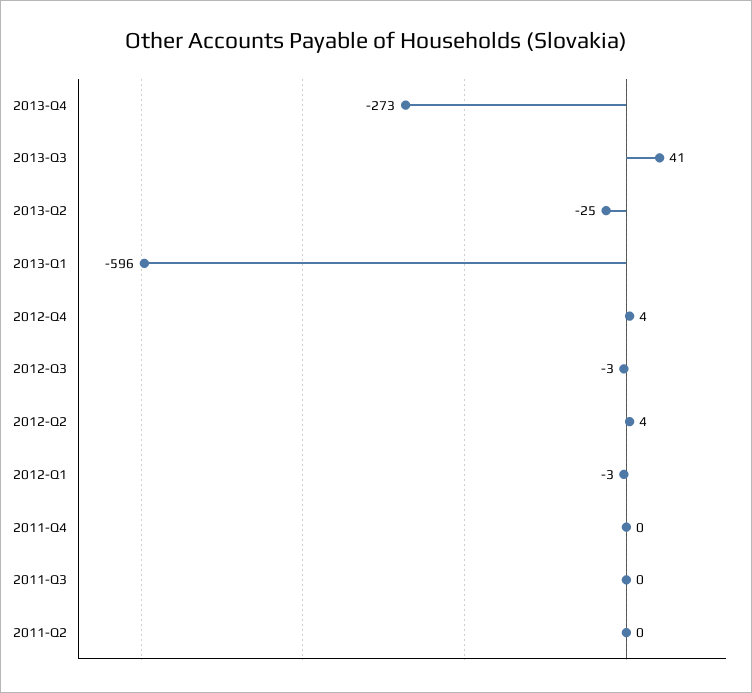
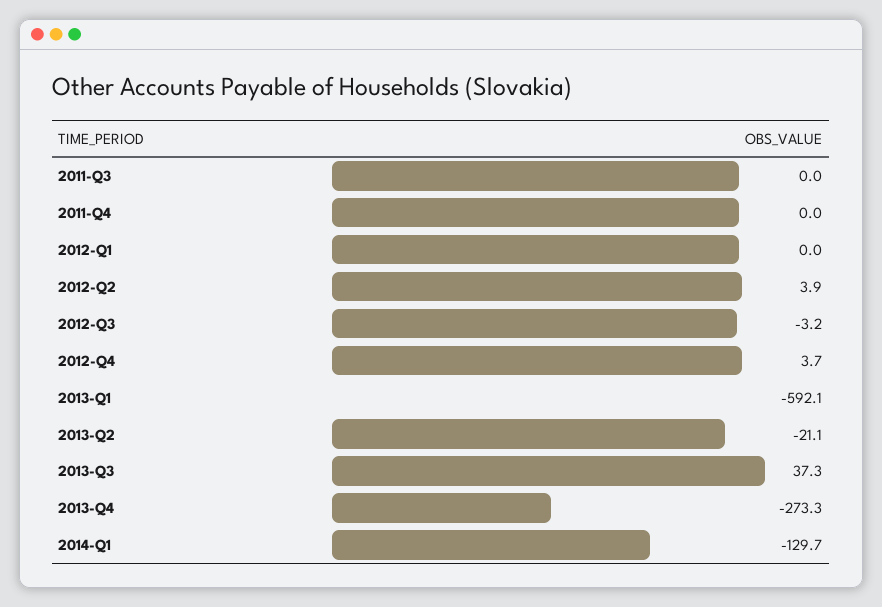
2013-Q3: 41 -> 37.3
2013-Q2: -25 -> -21.1
2013-Q1: -596 -> -592.1
2012-Q1: -3 -> 0
2011-Q2: 0 -> none
2014-Q1: none -> -129.7

